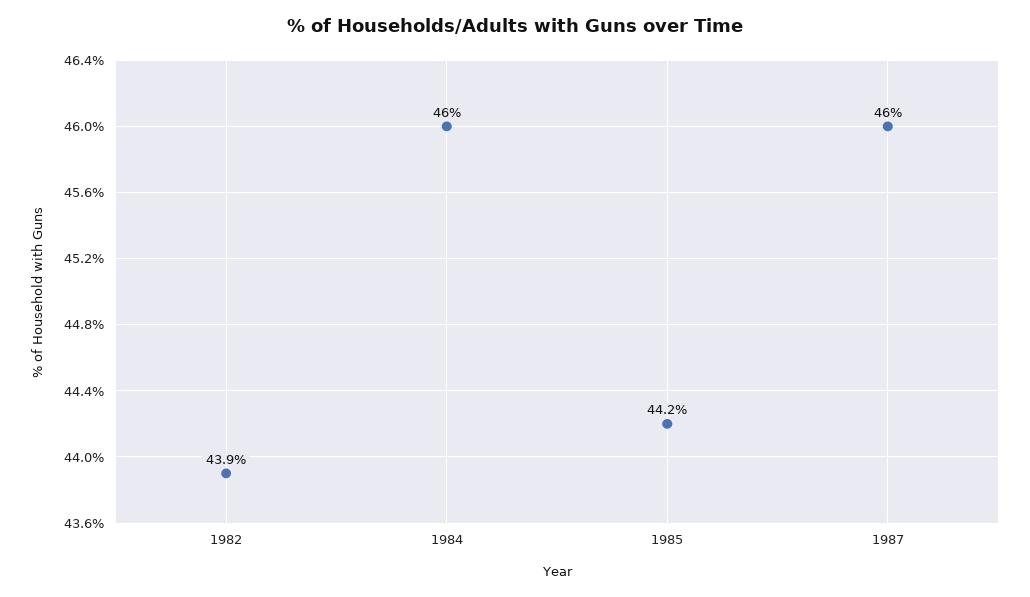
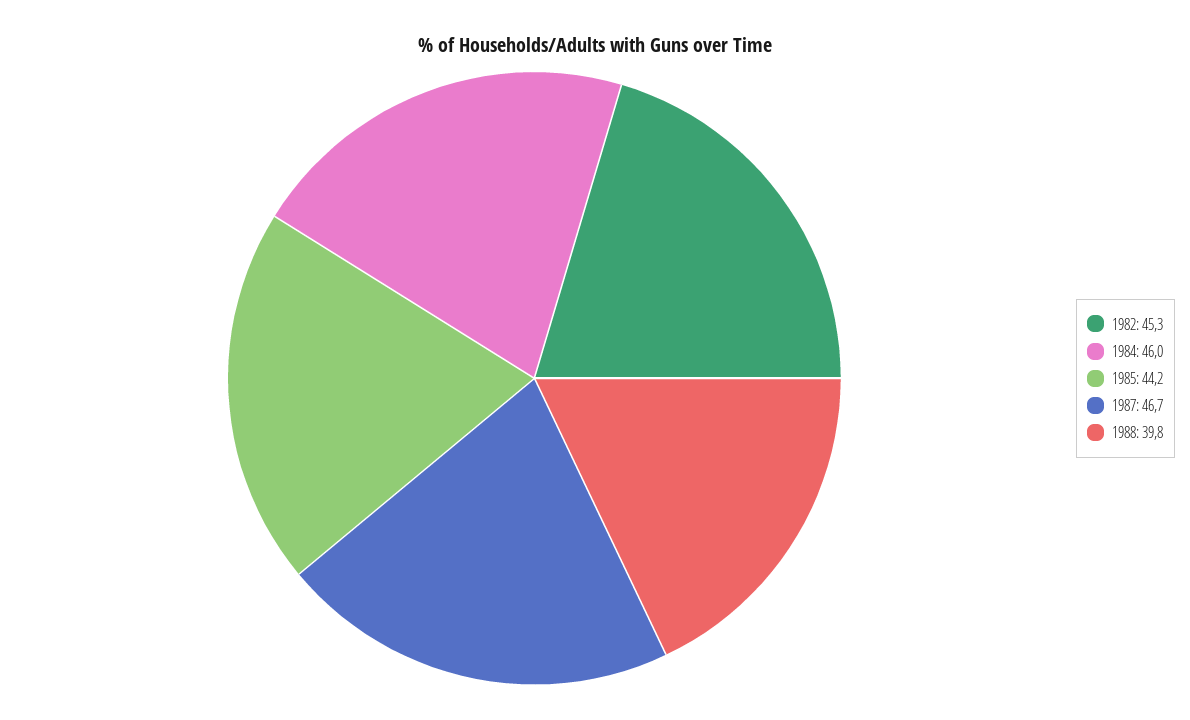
1982: 43.9 -> 45.3
1987: 46 -> 46.7
1988: none -> 39.8

